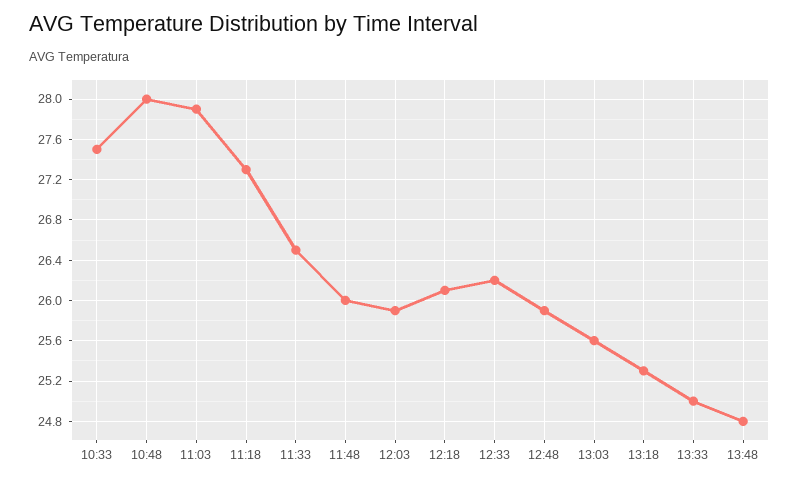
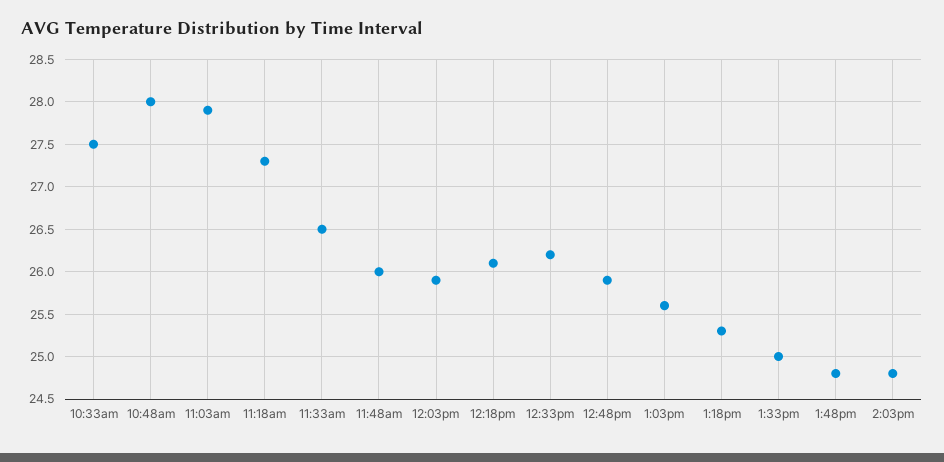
2:03pm: none -> 24.8

